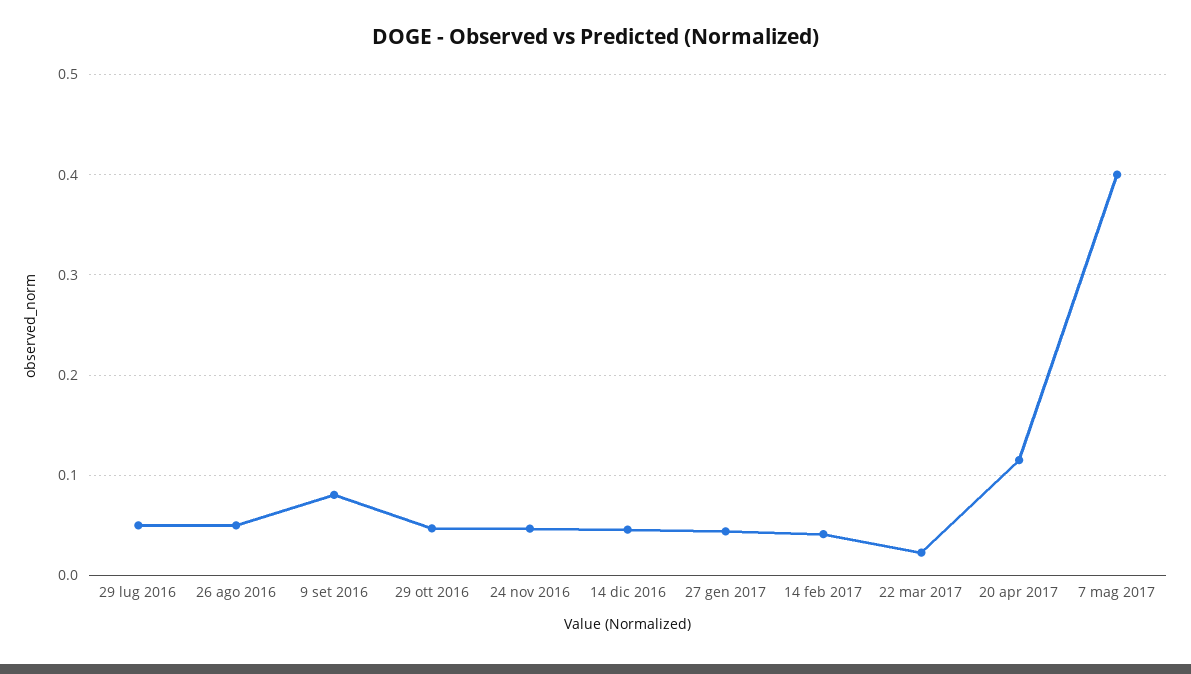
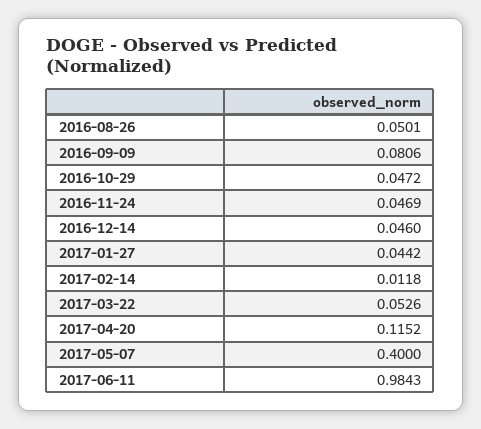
29 lug 2016: 0.05 -> none
14 feb 2017: 0.04 -> 0.0118
22 mar 2017: 0.02 -> 0.0526
2017-06-11: none -> 0.9843

